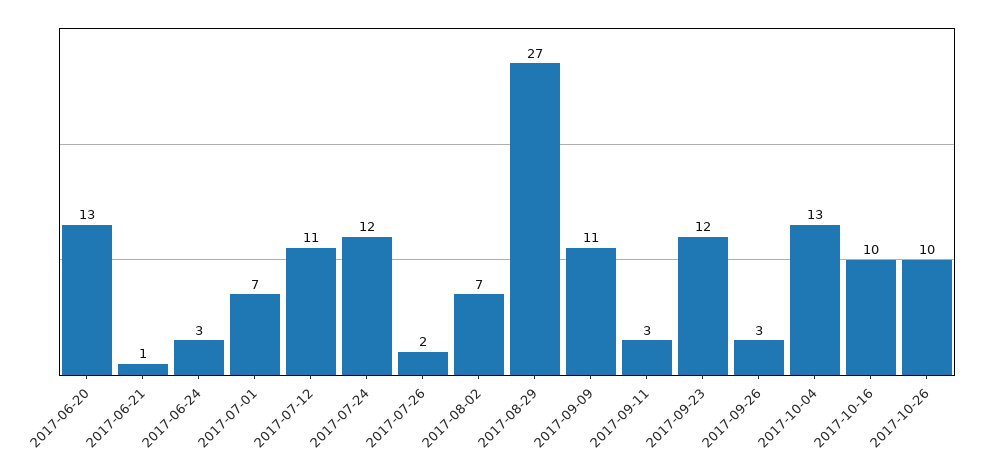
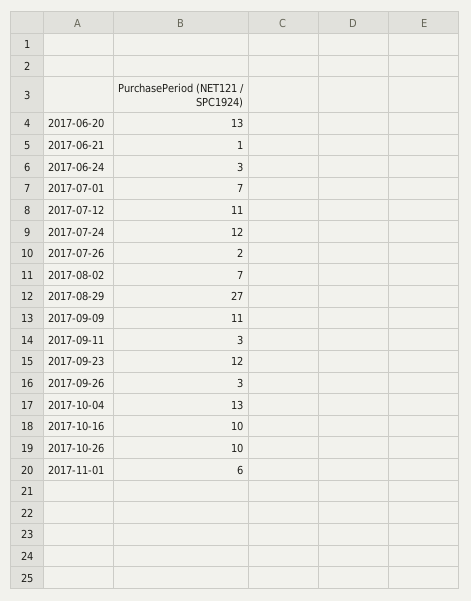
2017-11-01: none -> 6

